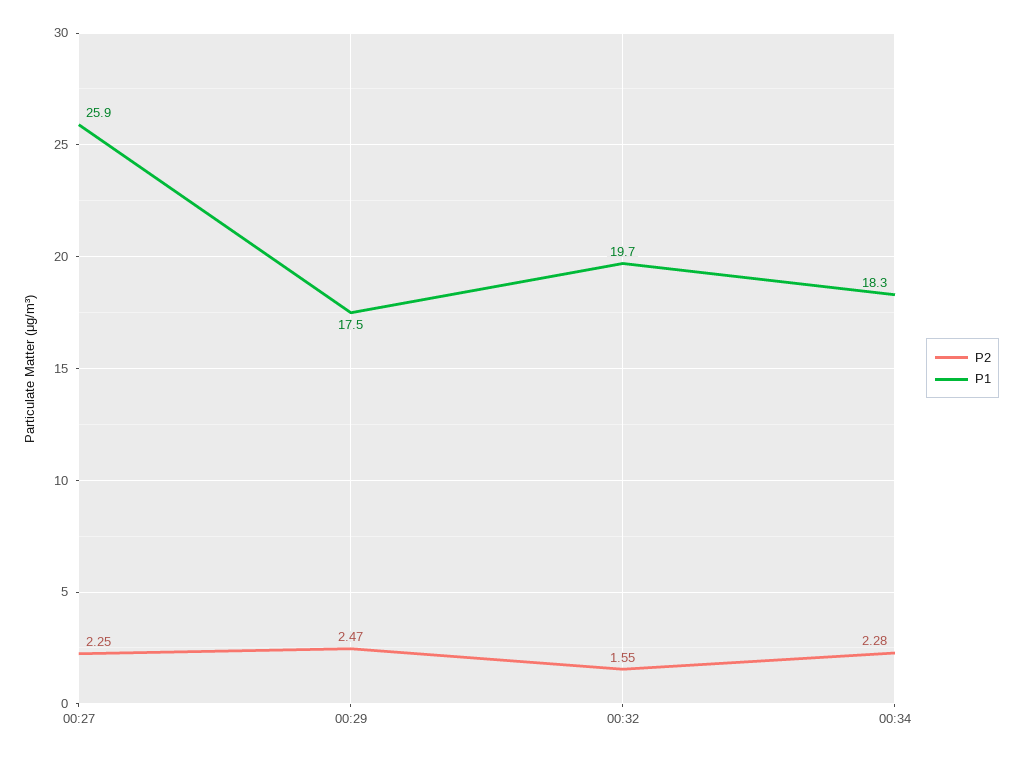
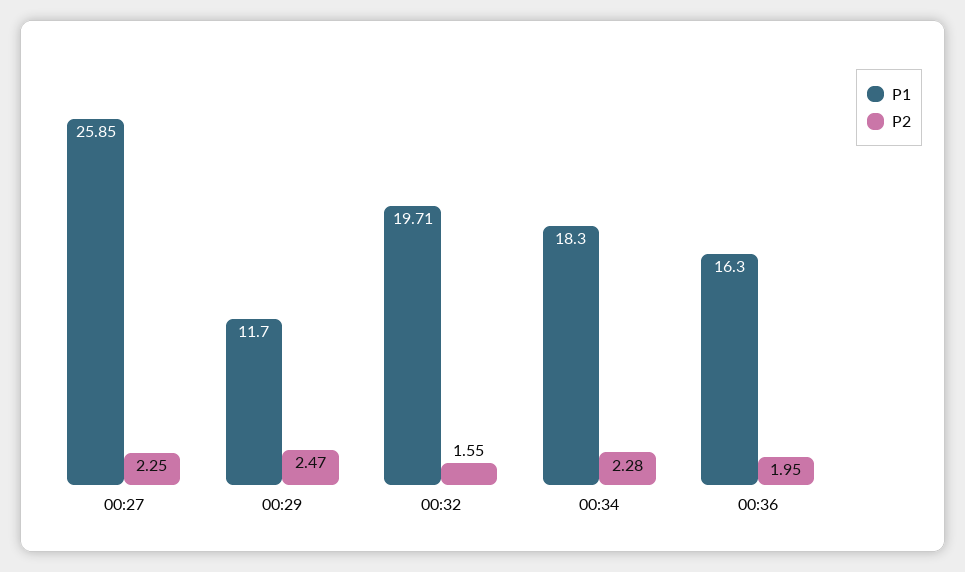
P1, 00:29: 17.5 -> 11.7
P1, 00:36: none -> 16.3
P2, 00:36: none -> 1.95

